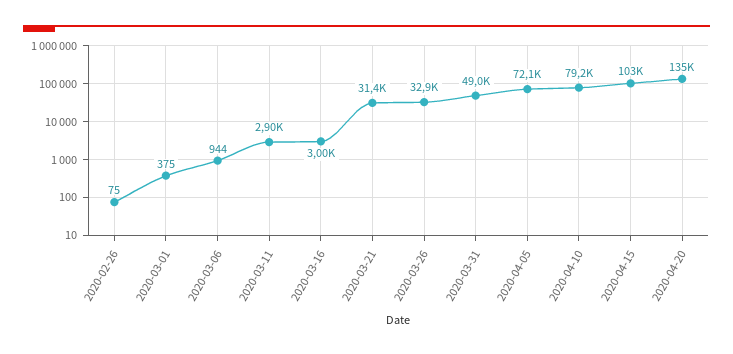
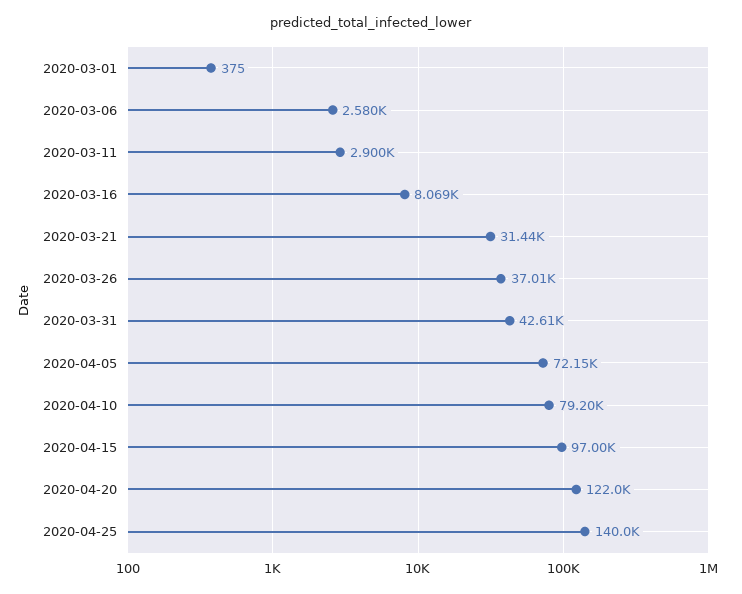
2020-02-26: 75 -> none
2020-03-06: 944 -> 2580
2020-03-16: 3000 -> 8069
2020-03-26: 32900 -> 37010
2020-03-31: 49000 -> 42610
2020-04-15: 103000 -> 97000
2020-04-20: 135000 -> 122000
2020-04-25: none -> 140000

